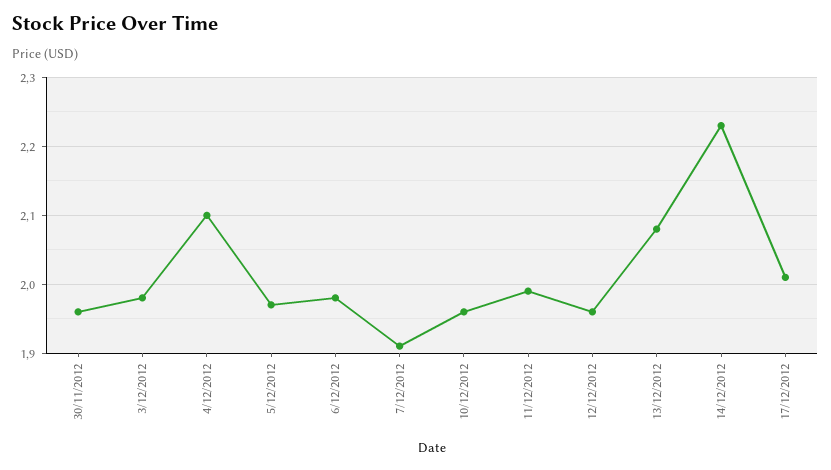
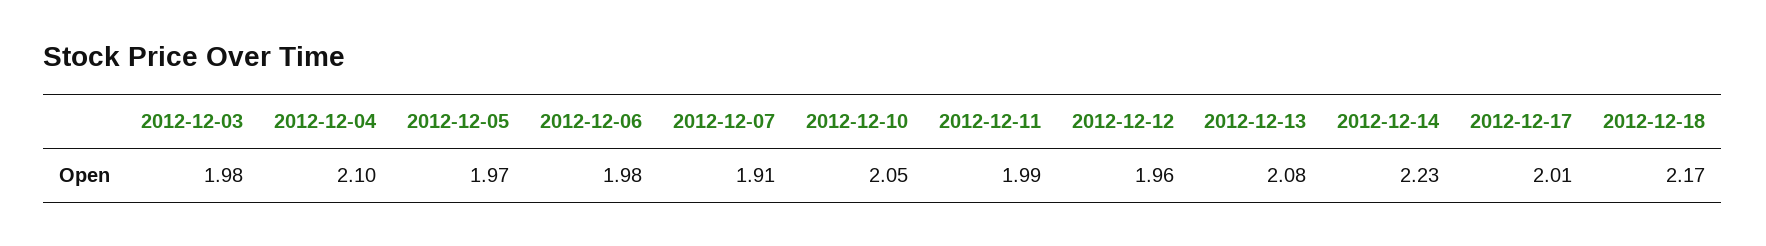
30/11/2012: 1.96 -> none
10/12/2012: 1.96 -> 2.05
2012-12-18: none -> 2.17

